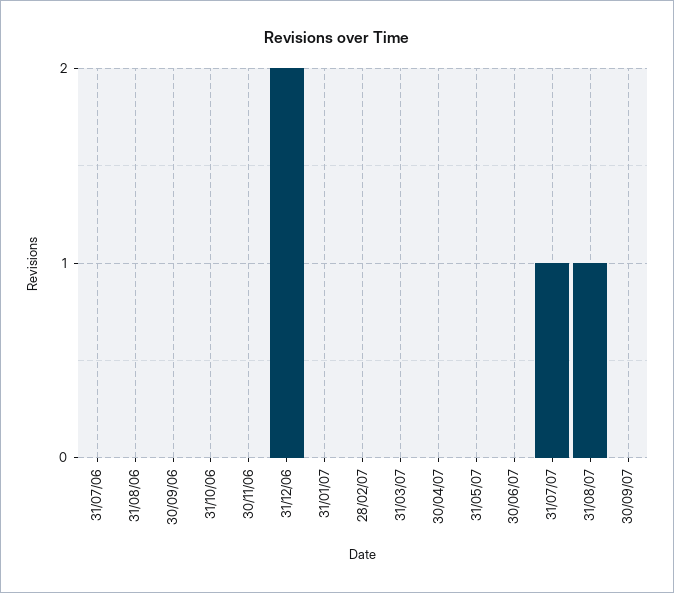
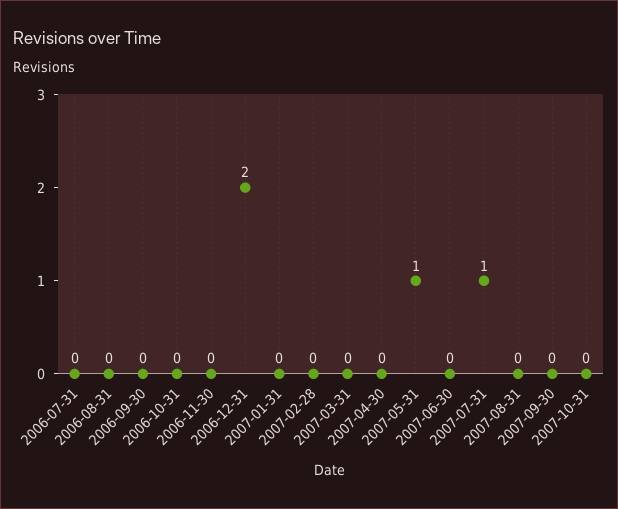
31/05/07: 0 -> 1
31/08/07: 1 -> 0
2007-10-31: none -> 0

